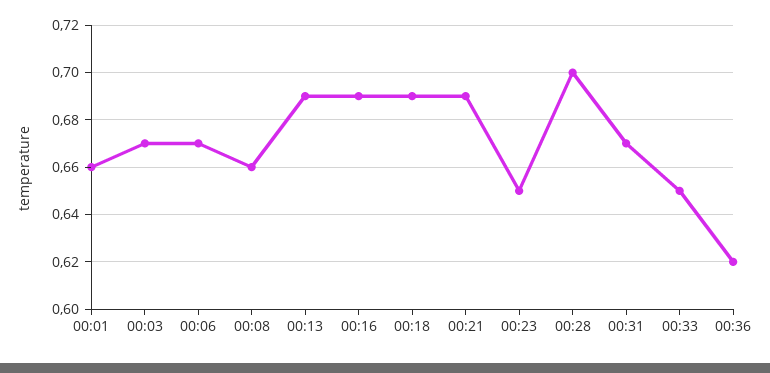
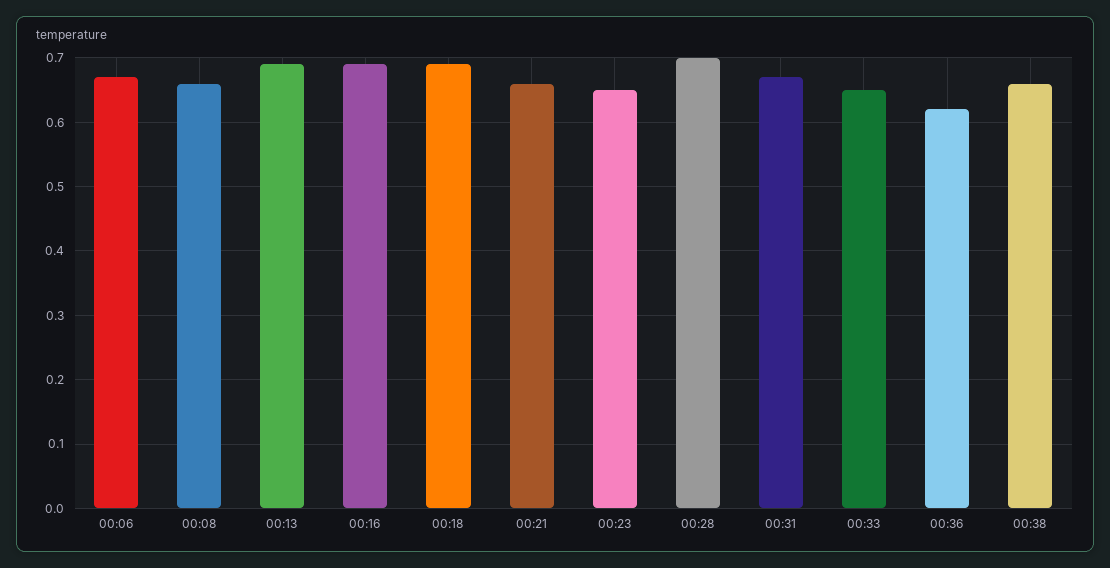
00:01: 0.66 -> none
00:03: 0.67 -> none
00:21: 0.69 -> 0.66
00:38: none -> 0.66

